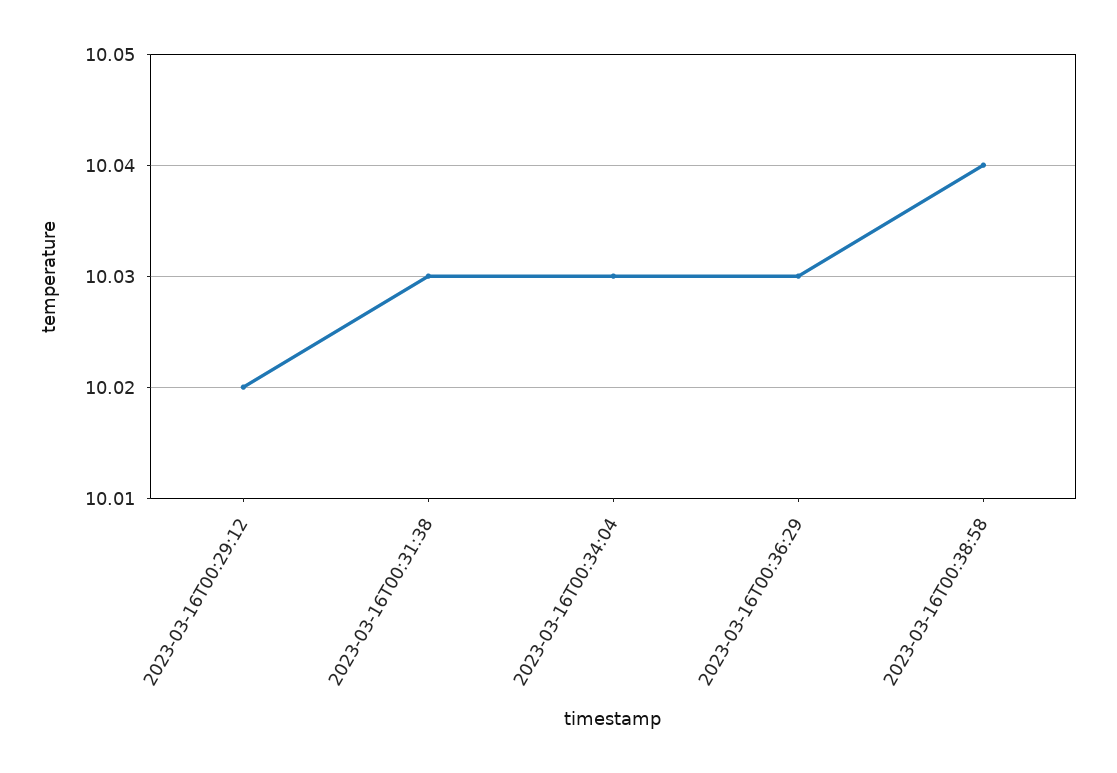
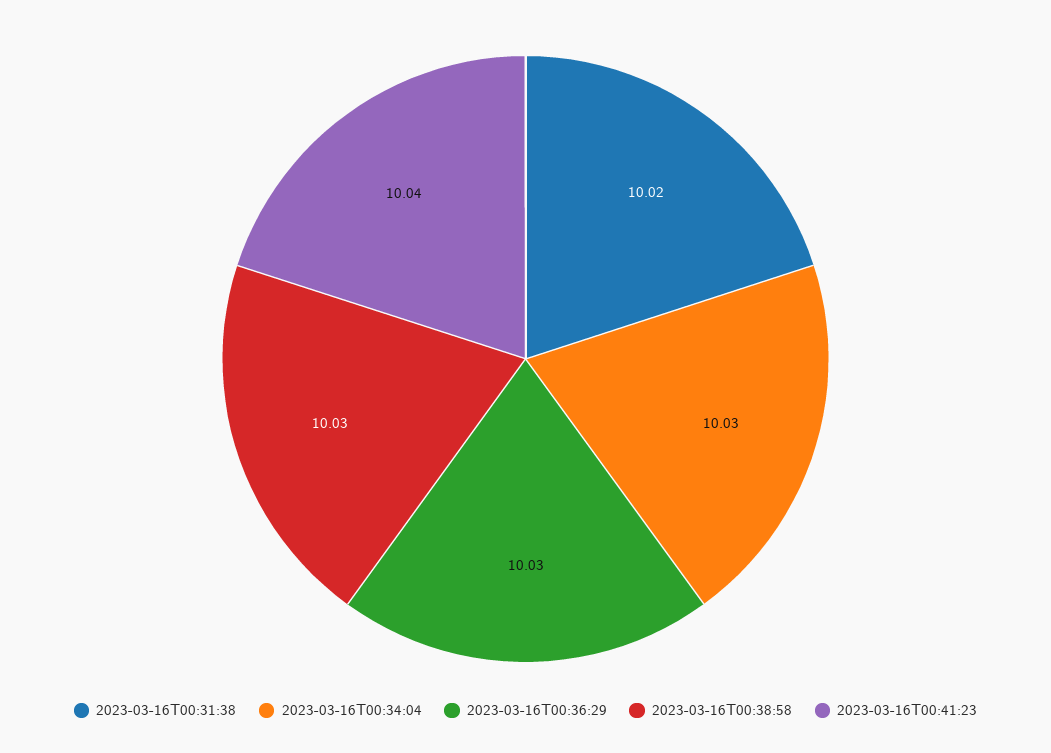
2023-03-16T00:29:12: 10.02 -> none
2023-03-16T00:31:38: 10.03 -> 10.02
2023-03-16T00:38:58: 10.04 -> 10.03
2023-03-16T00:41:23: none -> 10.04

